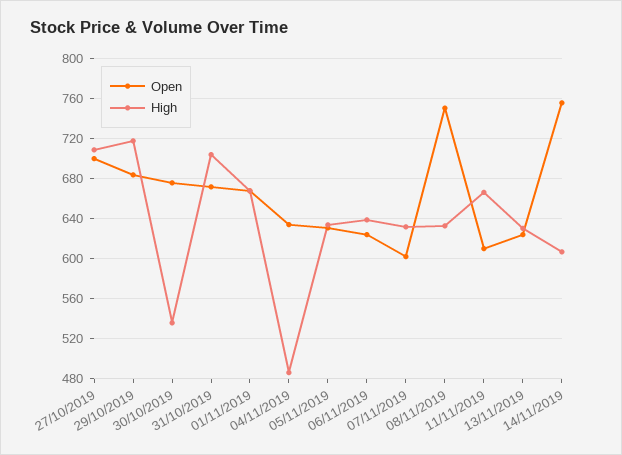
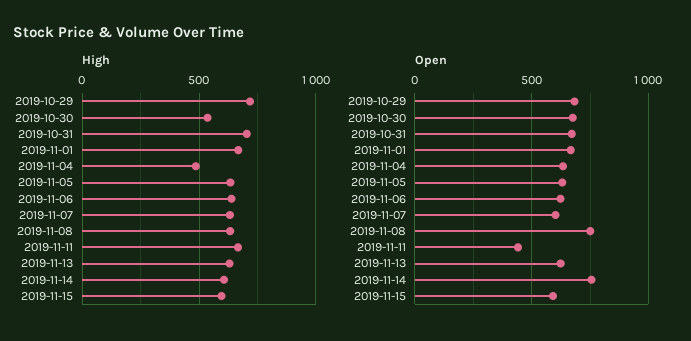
Open, 27/10/2019: 700 -> none
High, 27/10/2019: 710 -> none
Open, 11/11/2019: 610 -> 450
High, 2019-11-15: none -> 600
Open, 2019-11-15: none -> 600

